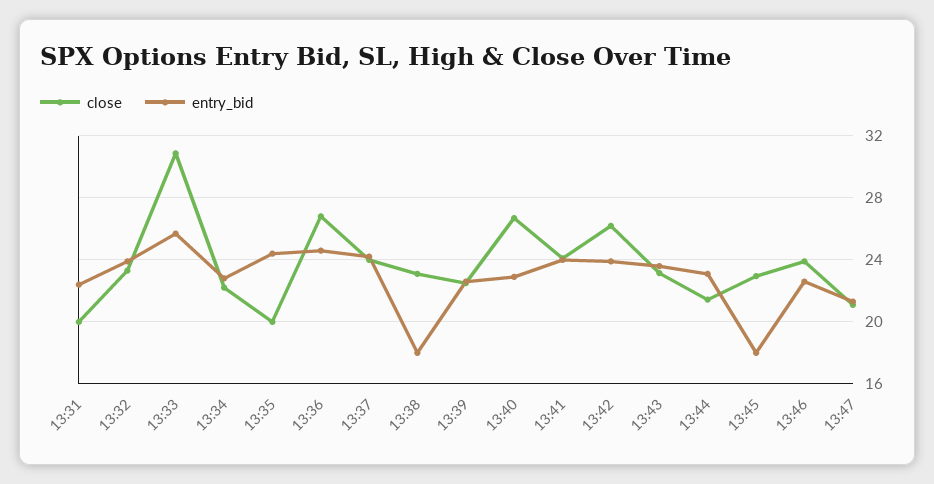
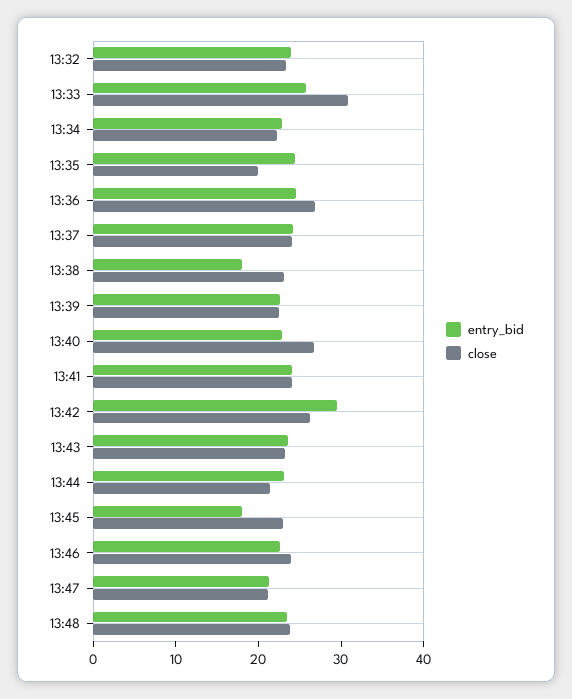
close, 13:31: 20 -> none
entry_bid, 13:31: 22.5 -> none
entry_bid, 13:42: 24 -> 30
entry_bid, 13:48: none -> 24
close, 13:48: none -> 24

